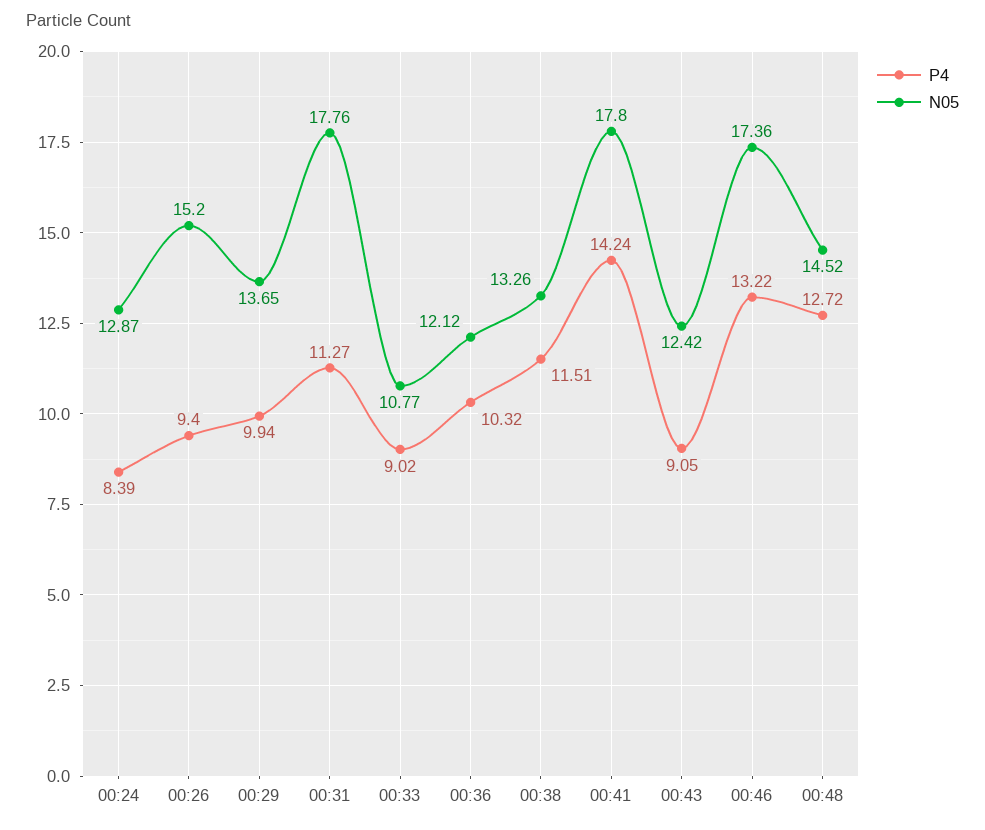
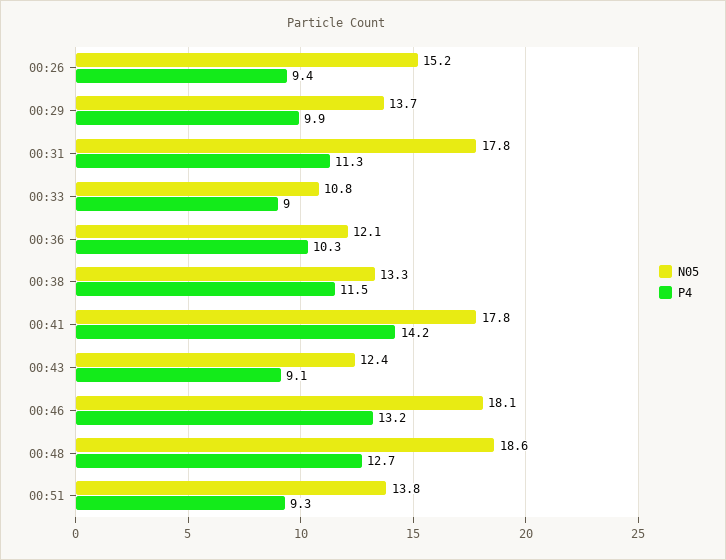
P4, 00:24: 8.39 -> none
N05, 00:24: 12.87 -> none
N05, 00:46: 17.36 -> 18.1
N05, 00:48: 14.52 -> 18.6
N05, 00:51: none -> 13.8
P4, 00:51: none -> 9.3

